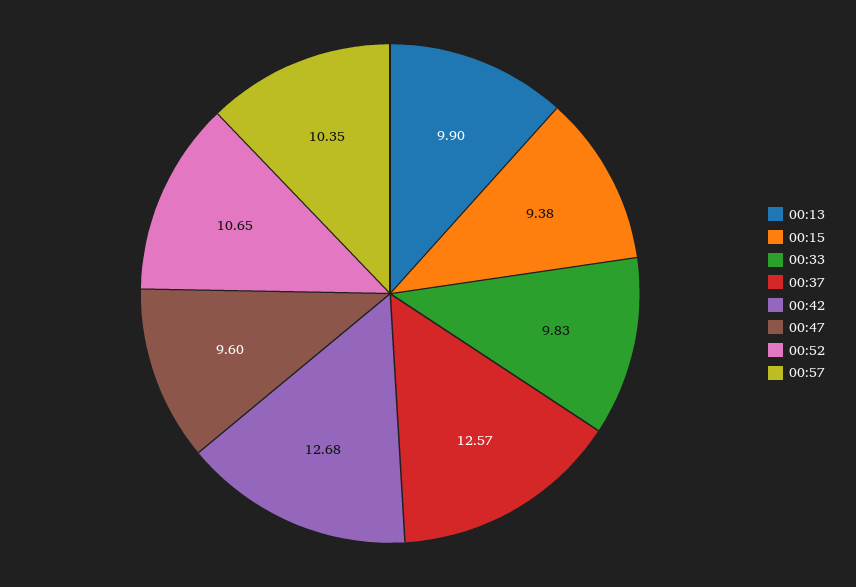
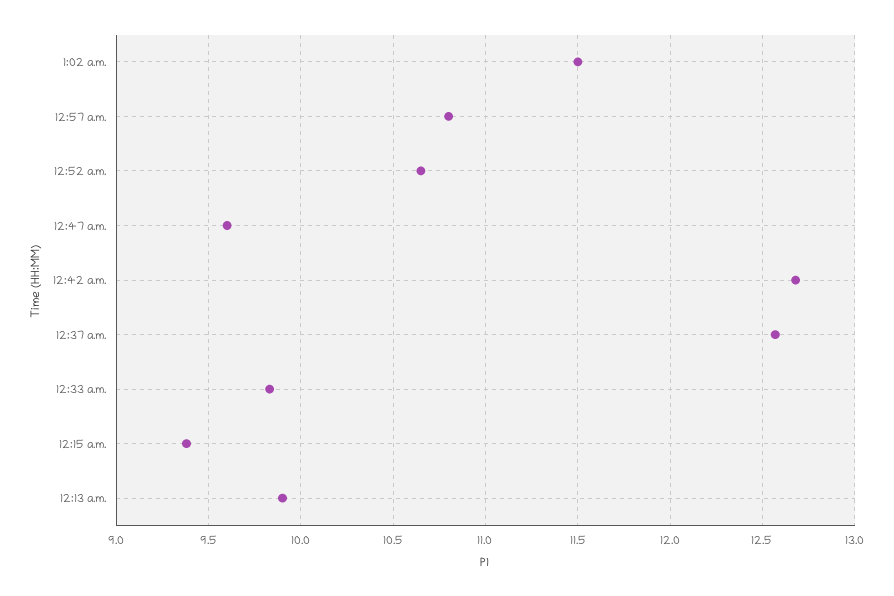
00:57: 10.35 -> 10.8
1:02 a.m.: none -> 11.5

